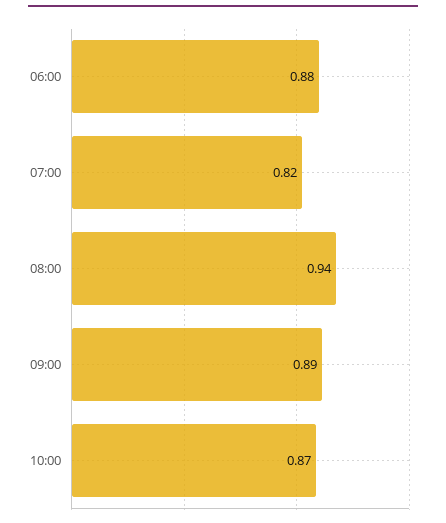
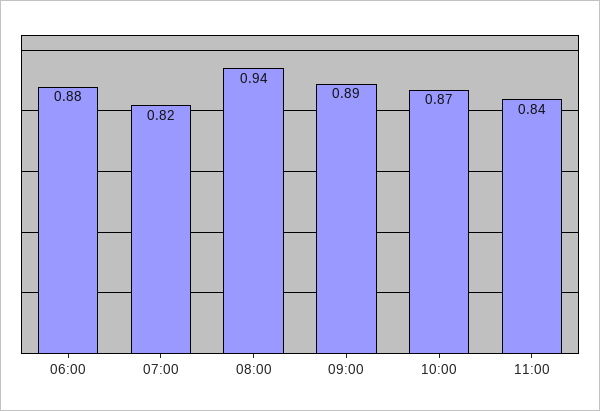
11:00: none -> 0.84

